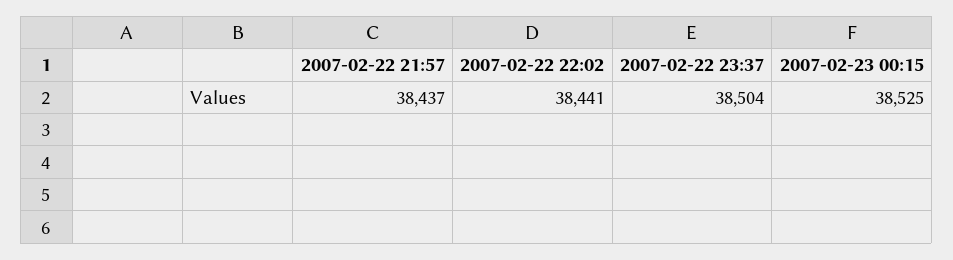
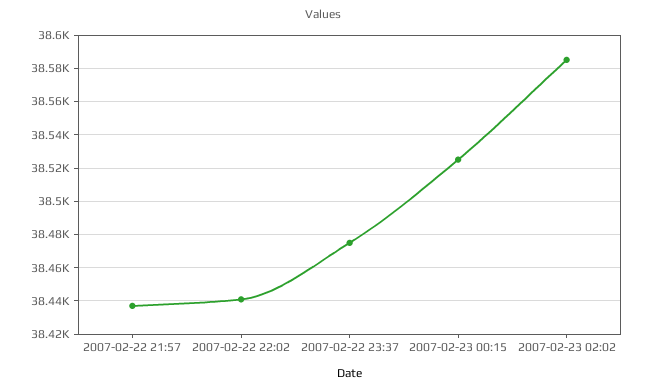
2007-02-22 23:37: 38504 -> 38475
2007-02-23 02:02: none -> 38585

